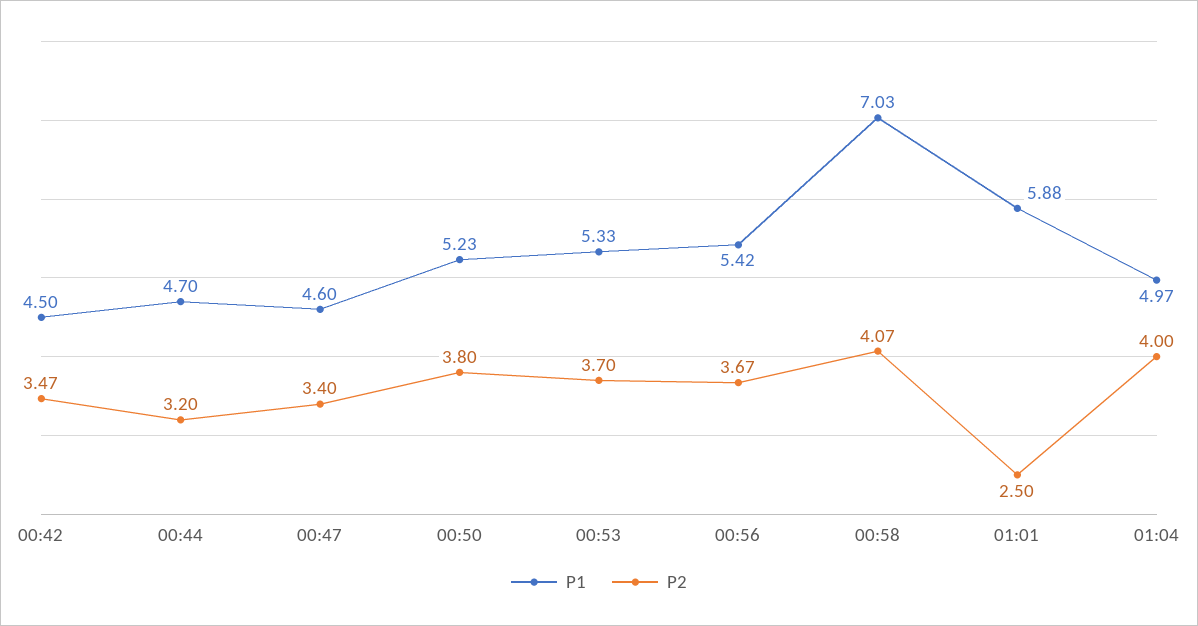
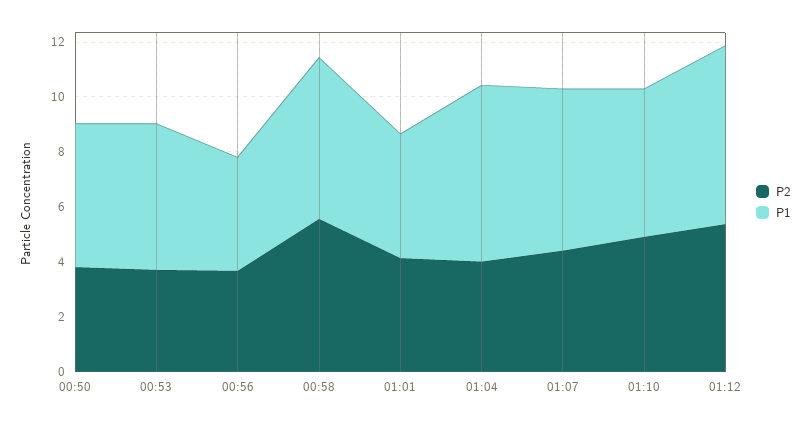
P1, 00:42: 4.5 -> none
P2, 00:42: 3.47 -> none
P1, 00:44: 4.7 -> none
P2, 00:44: 3.2 -> none
P1, 00:47: 4.6 -> none
P2, 00:47: 3.4 -> none
P1, 00:56: 5.42 -> 4
P1, 00:58: 7.03 -> 6
P2, 00:58: 4.07 -> 5.5
P1, 01:01: 5.88 -> 4.5
P2, 01:01: 2.5 -> 4
P1, 01:04: 4.97 -> 6.5
P2, 01:07: none -> 4.5
P1, 01:07: none -> 6
P2, 01:10: none -> 5
P1, 01:10: none -> 5.5
P2, 01:12: none -> 5.5
P1, 01:12: none -> 6.5

